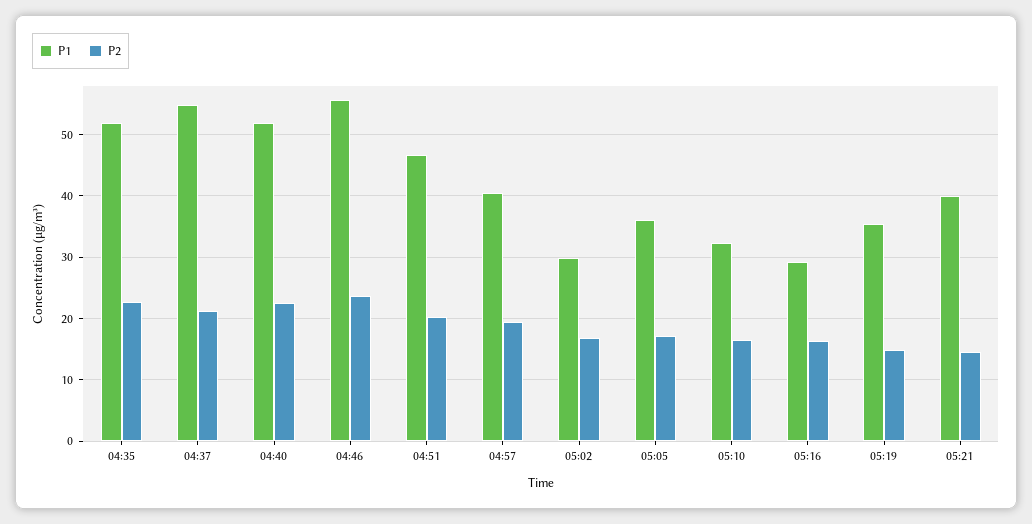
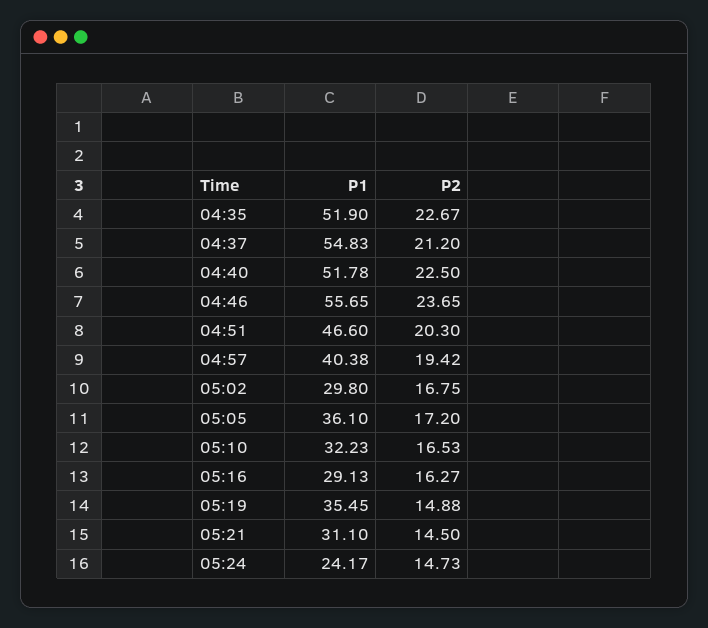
P1, 05:21: 40 -> 31.1
P1, 05:24: none -> 24.17
P2, 05:24: none -> 14.73

